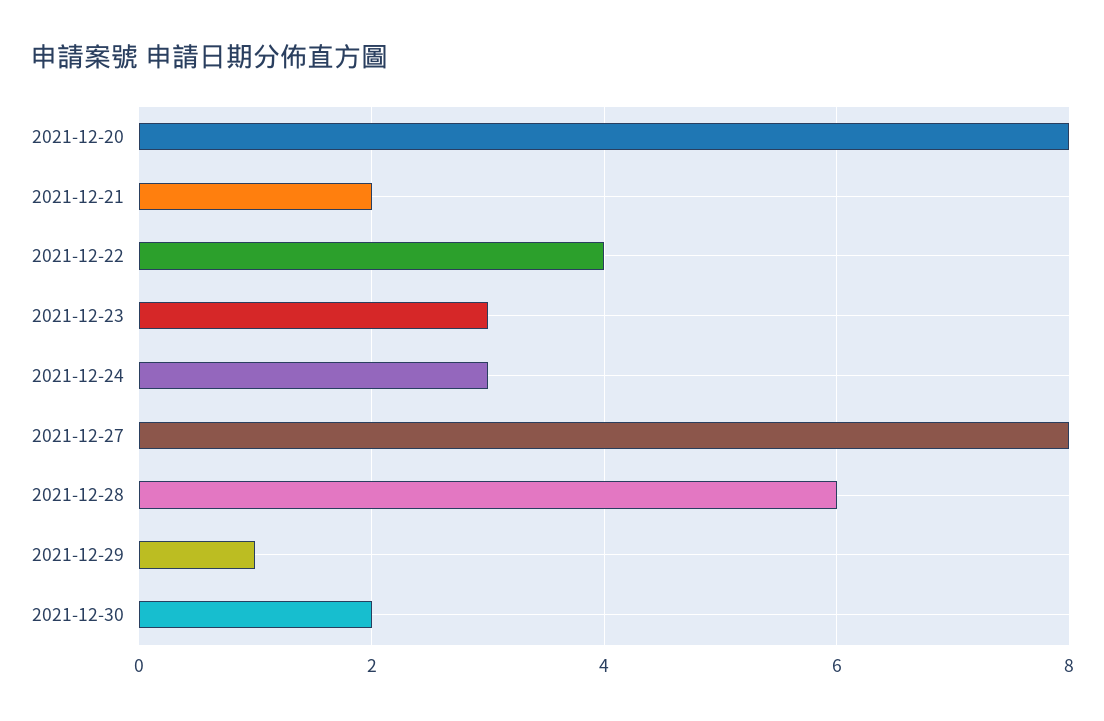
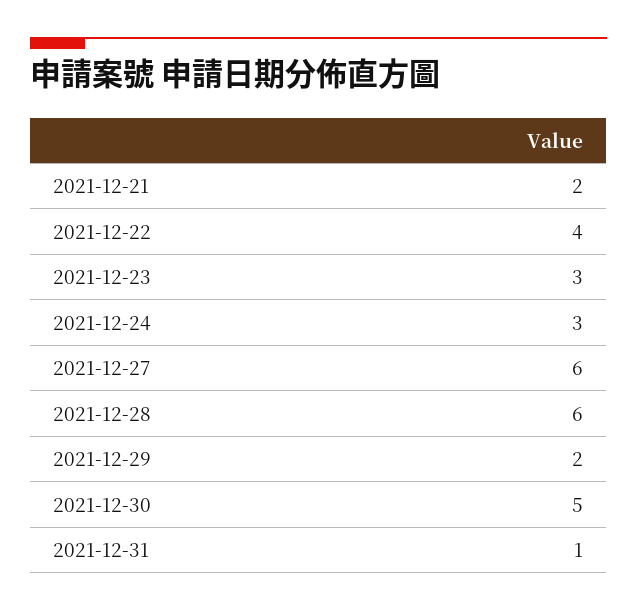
2021-12-20: 8 -> none
2021-12-27: 8 -> 6
2021-12-29: 1 -> 2
2021-12-30: 2 -> 5
2021-12-31: none -> 1

